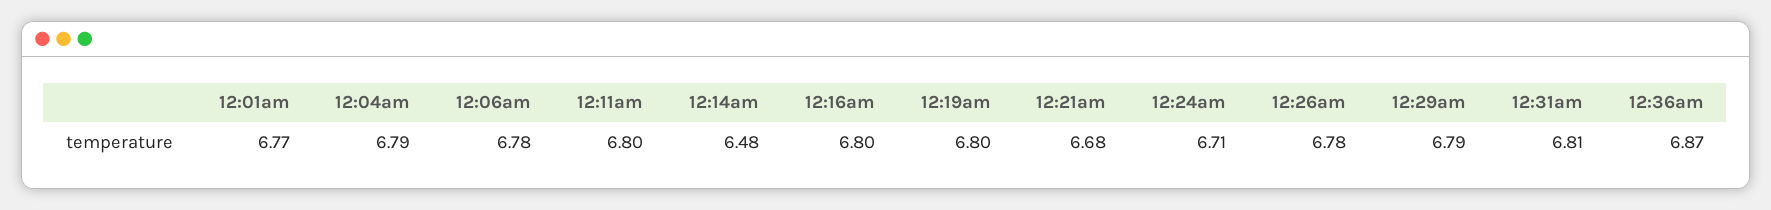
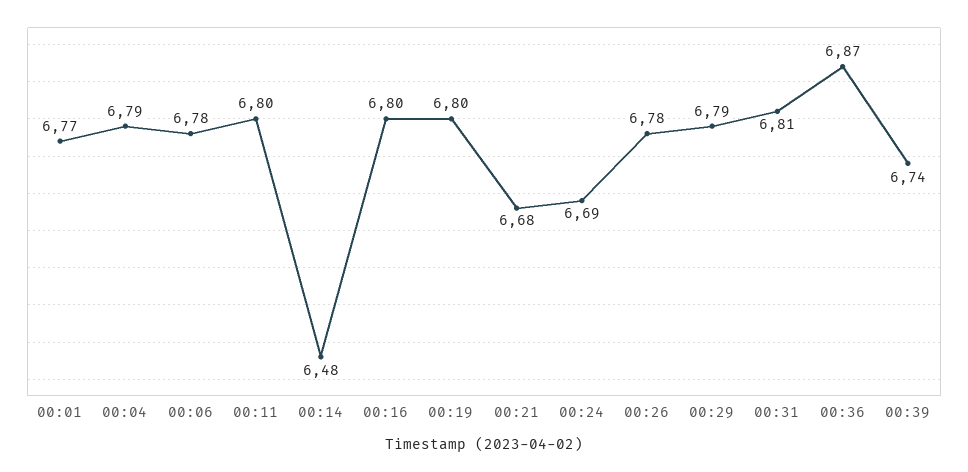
12:24am: 6.71 -> 6.69
00:39: none -> 6.74

